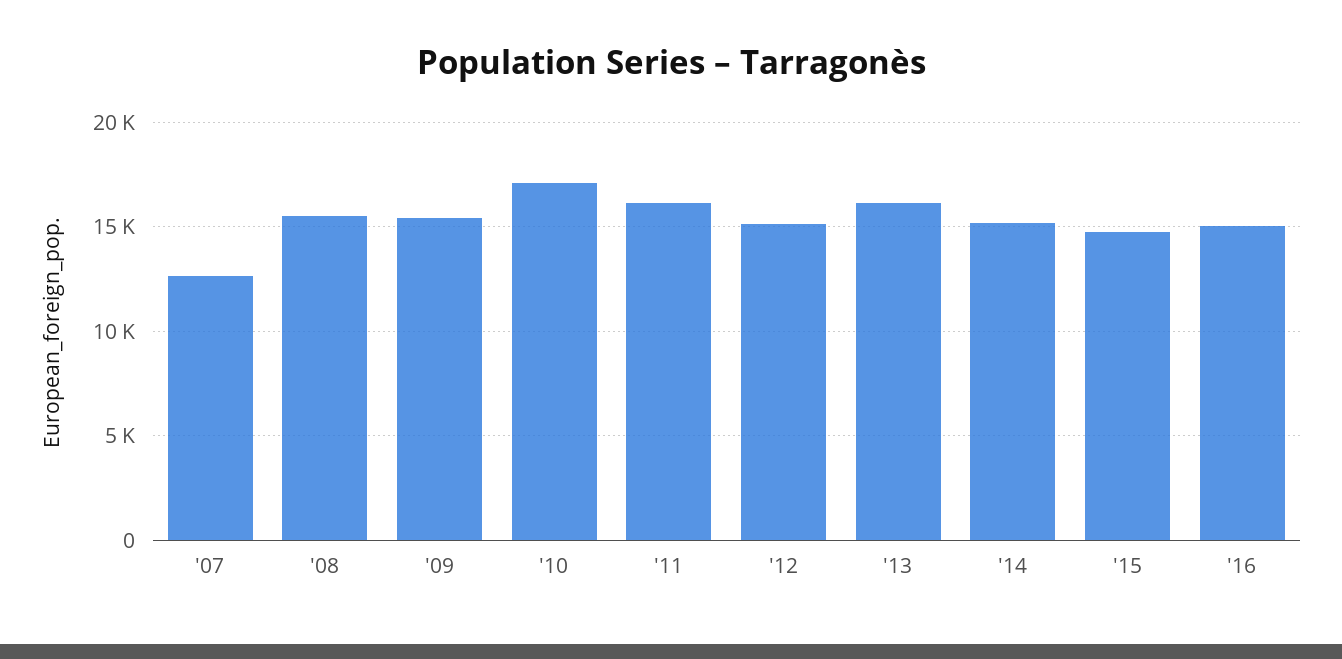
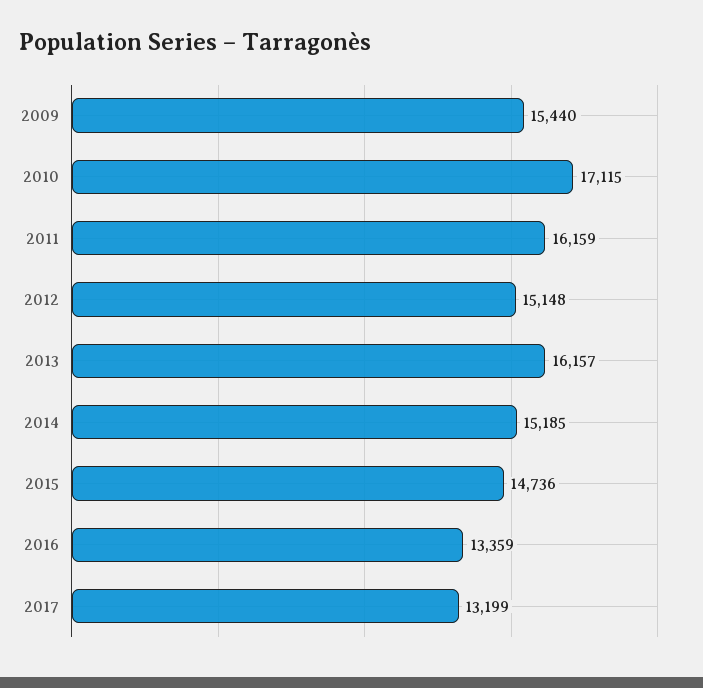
'07: 12500 -> none
'08: 15500 -> none
'16: 15000 -> 13359
2017: none -> 13199

